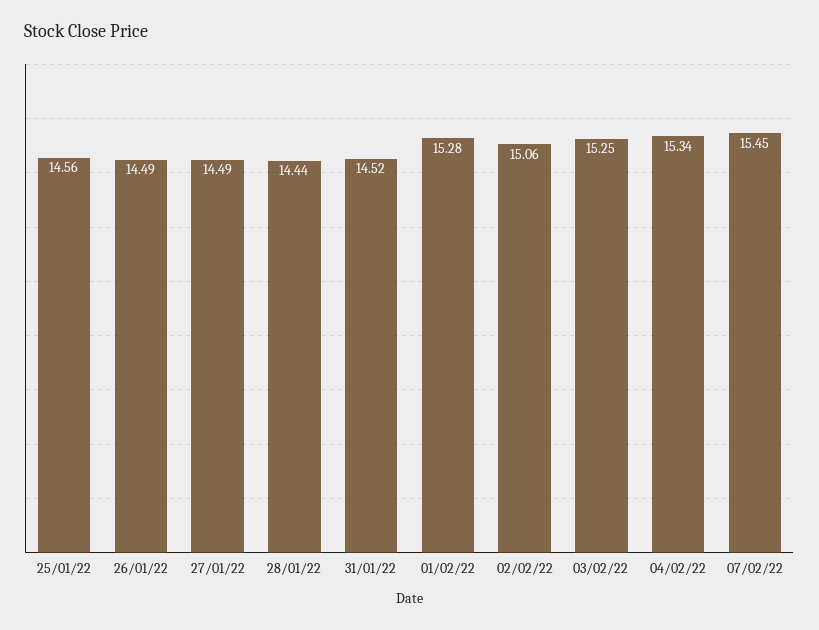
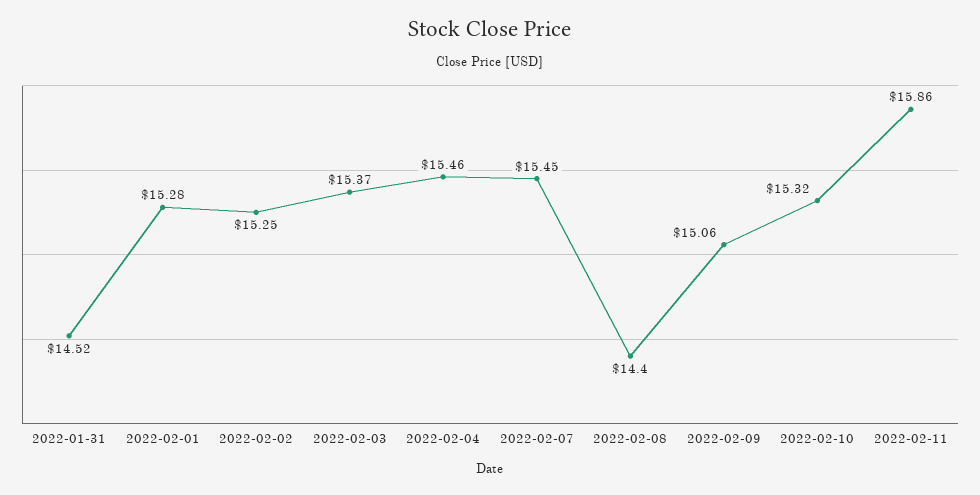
25/01/22: 14.56 -> none
26/01/22: 14.49 -> none
27/01/22: 14.49 -> none
28/01/22: 14.44 -> none
02/02/22: 15.06 -> 15.25
03/02/22: 15.25 -> 15.37
04/02/22: 15.34 -> 15.46
2022-02-08: none -> 14.4
2022-02-09: none -> 15.06
2022-02-10: none -> 15.32
2022-02-11: none -> 15.86

